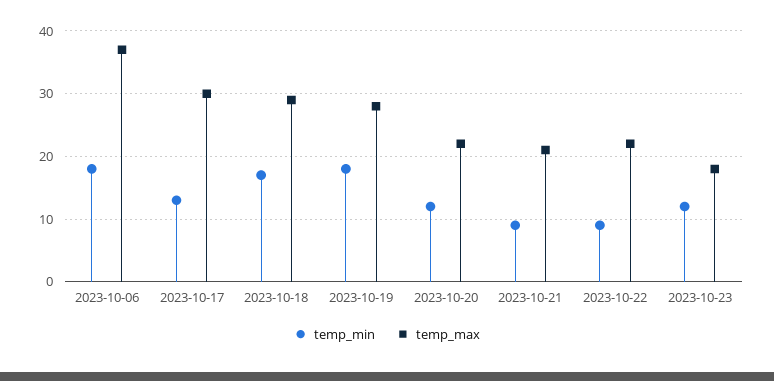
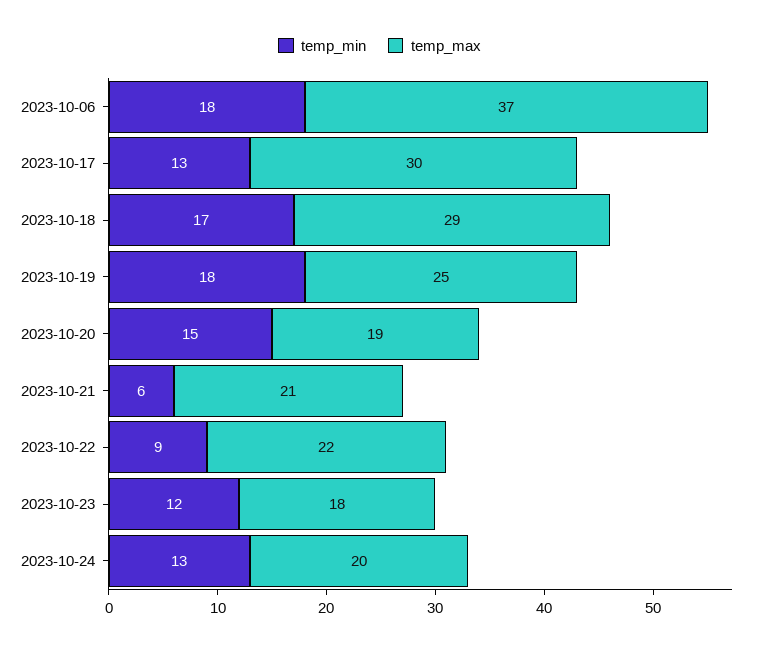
temp_max, 2023-10-19: 28 -> 25
temp_min, 2023-10-20: 12 -> 15
temp_max, 2023-10-20: 22 -> 19
temp_min, 2023-10-21: 9 -> 6
temp_min, 2023-10-24: none -> 13
temp_max, 2023-10-24: none -> 20

